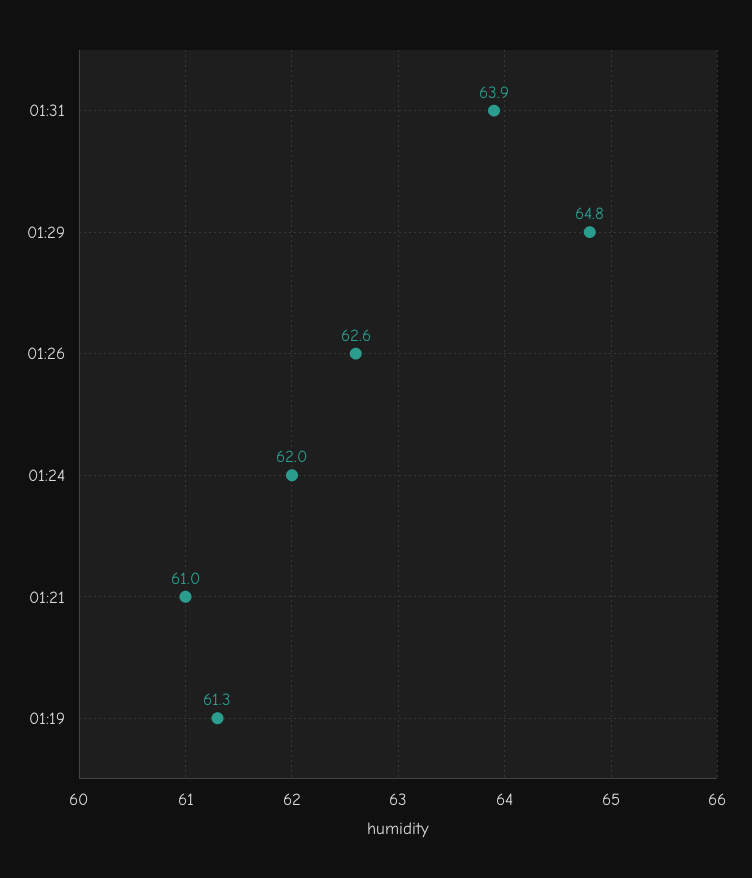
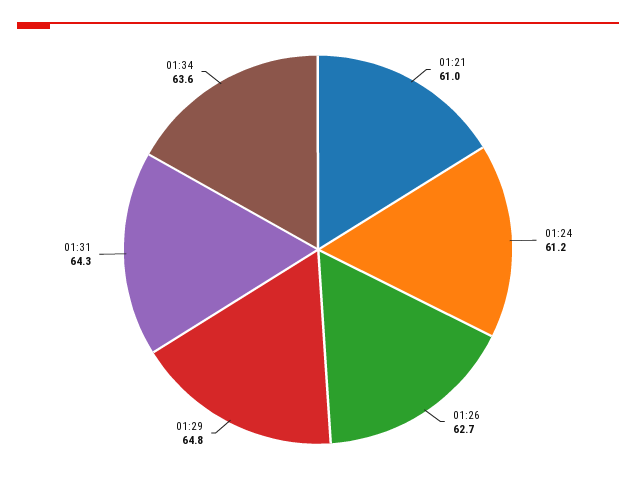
01:31: 63.9 -> 64.3
01:26: 62.6 -> 62.7
01:24: 62 -> 61.2
01:19: 61.3 -> none
01:34: none -> 63.6

